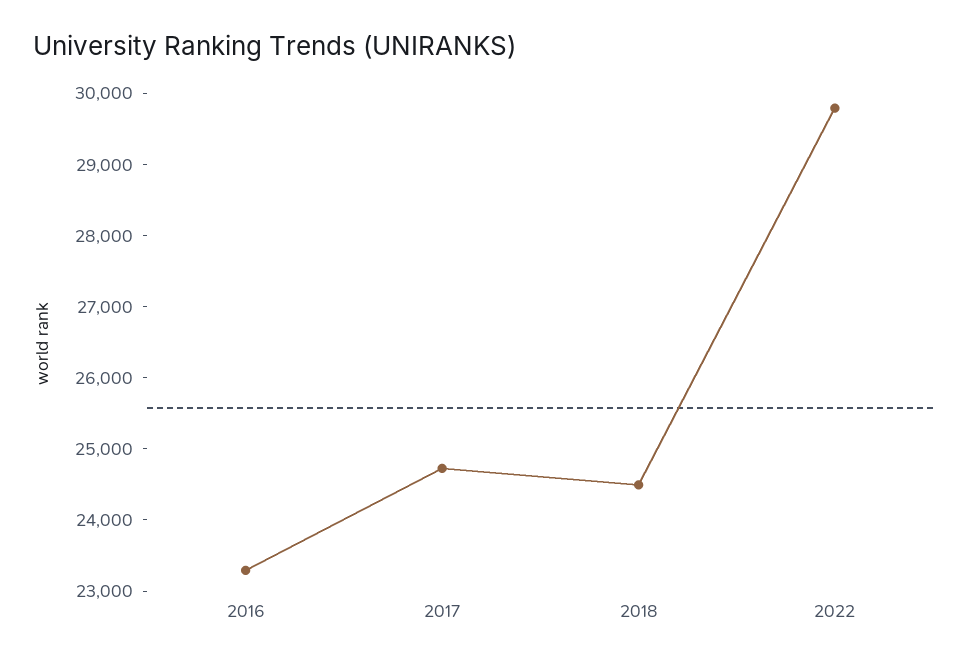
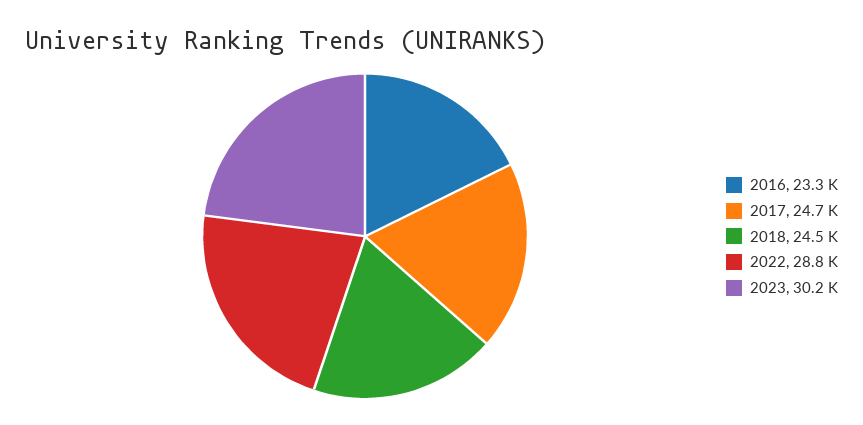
2022: 29800 -> 28800
2023: none -> 30200

